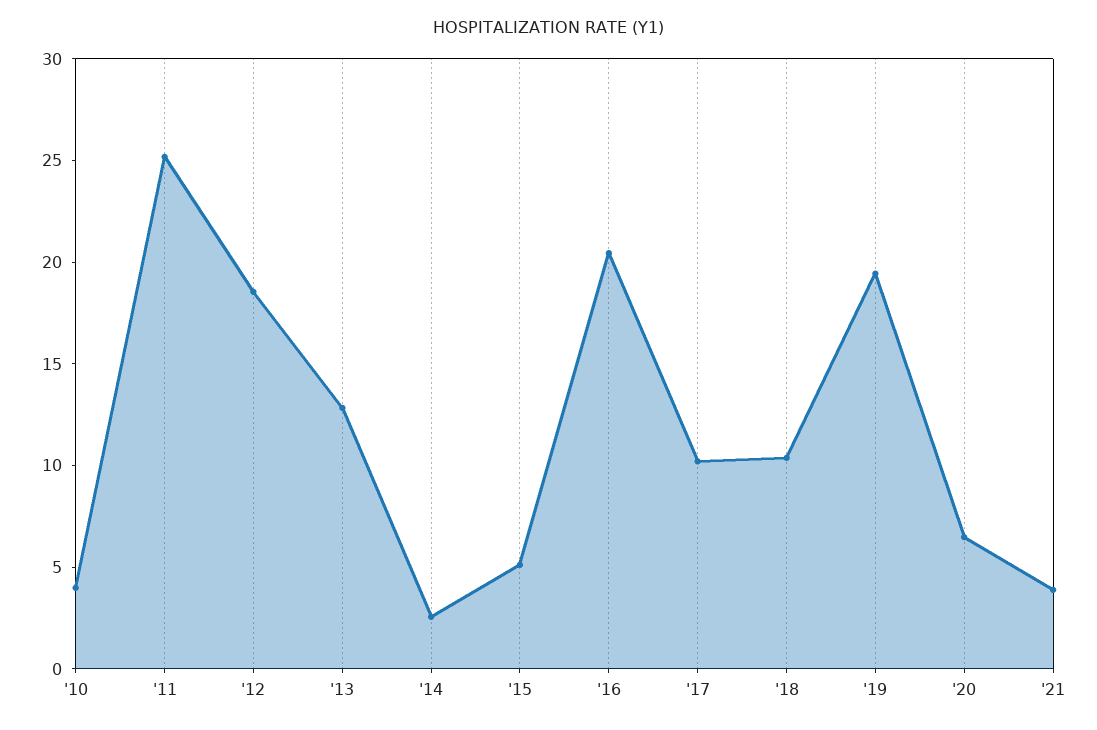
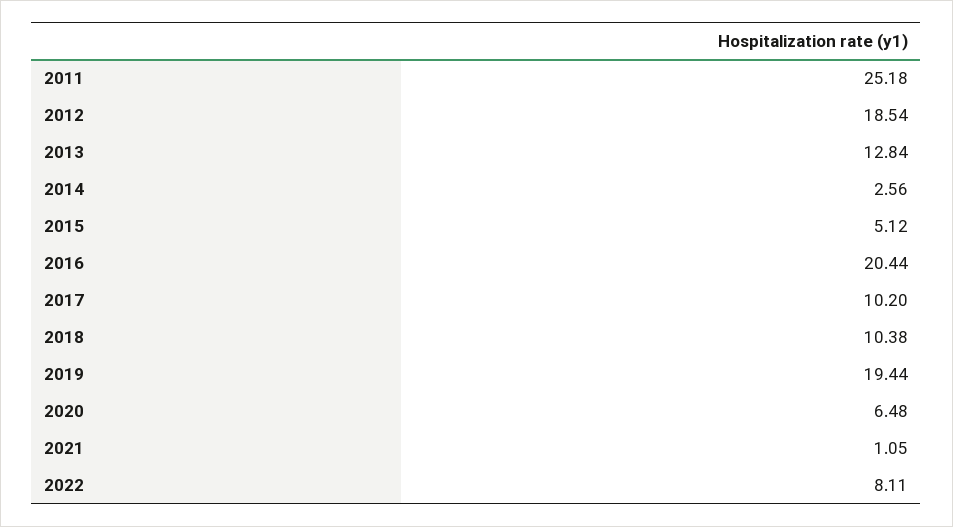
'10: 4 -> none
'21: 4 -> 1.05
2022: none -> 8.11

